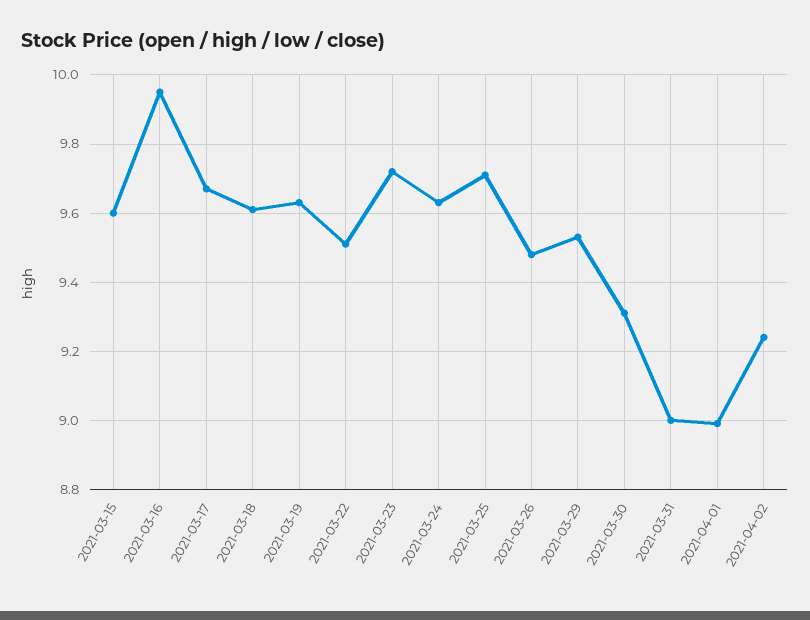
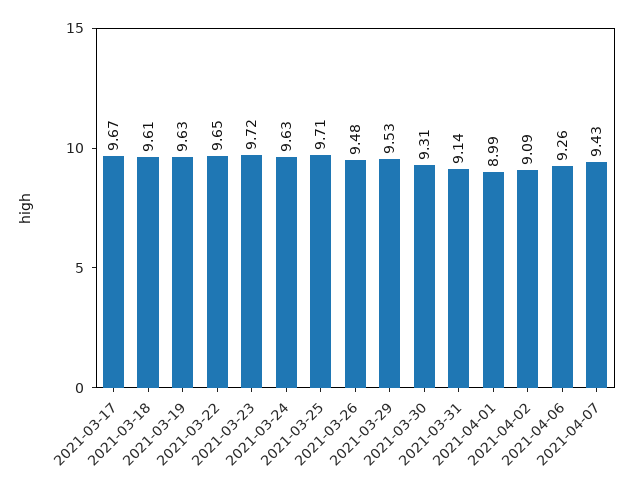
2021-03-15: 9.6 -> none
2021-03-16: 9.95 -> none
2021-03-22: 9.5 -> 9.65
2021-03-31: 9 -> 9.14
2021-04-02: 9.25 -> 9.09
2021-04-06: none -> 9.26
2021-04-07: none -> 9.43

